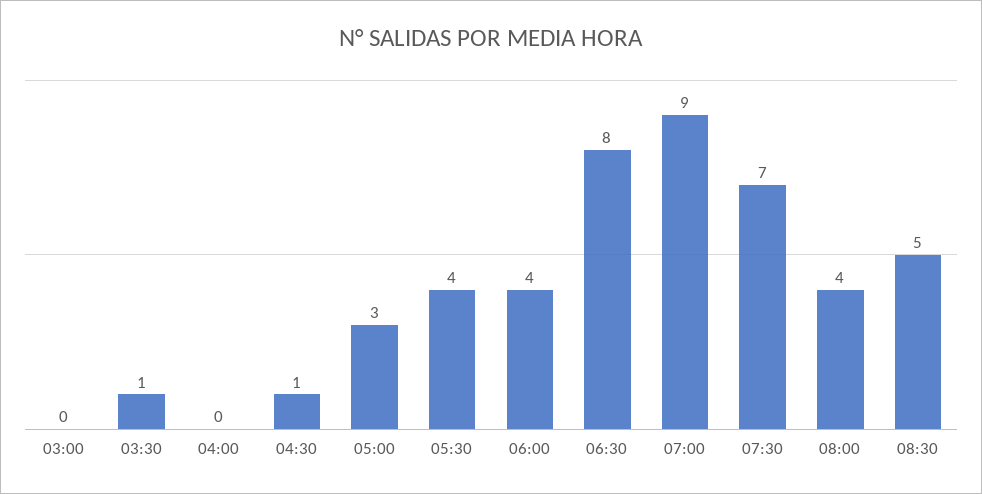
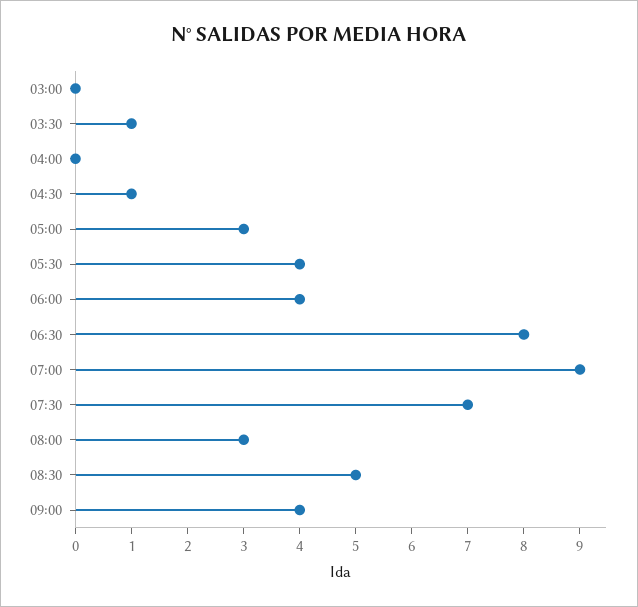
08:00: 4 -> 3
09:00: none -> 4

